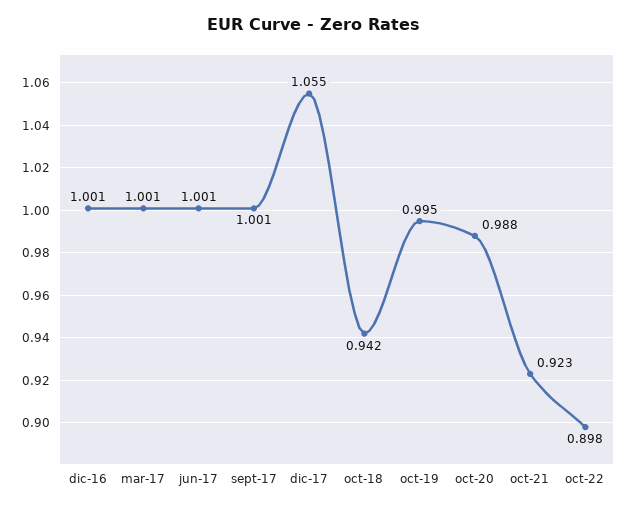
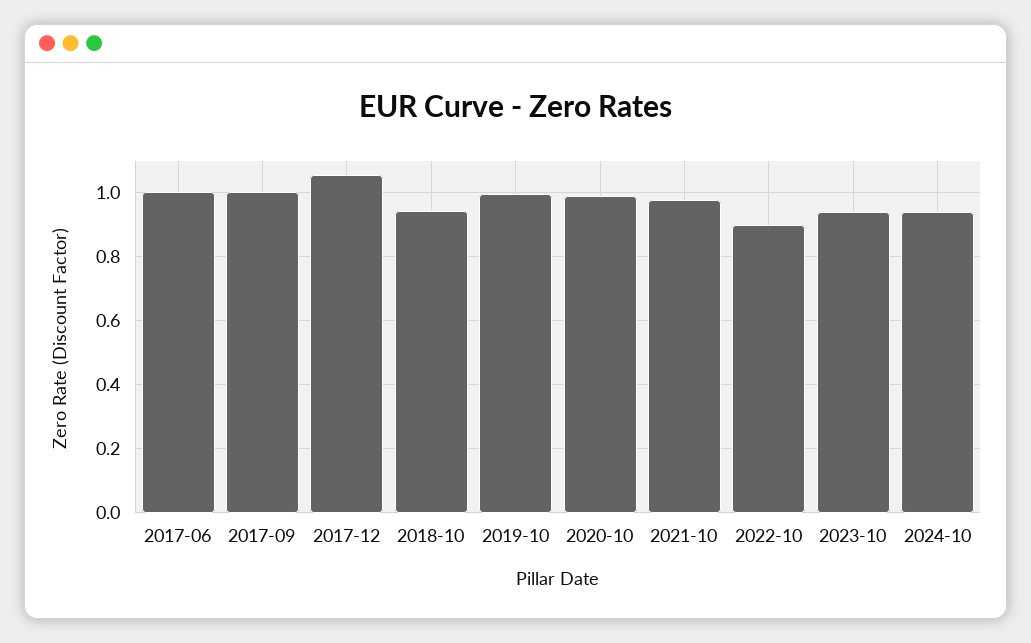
dic-16: 1.001 -> none
mar-17: 1.001 -> none
oct-21: 0.923 -> 0.98
2023-10: none -> 0.94
2024-10: none -> 0.94

